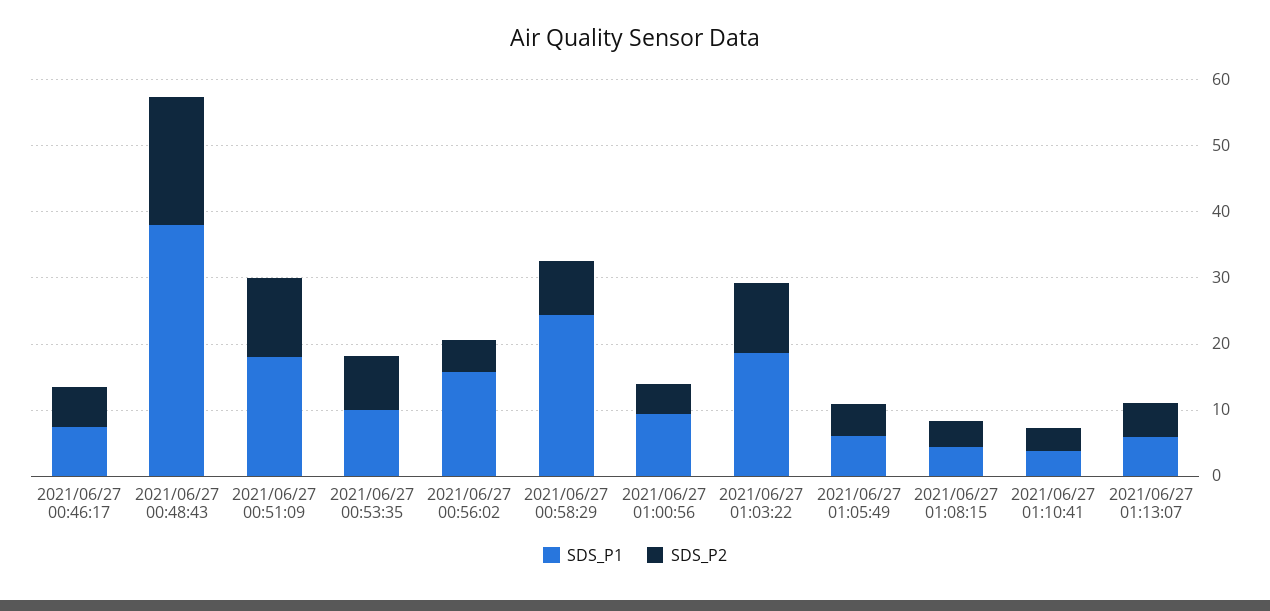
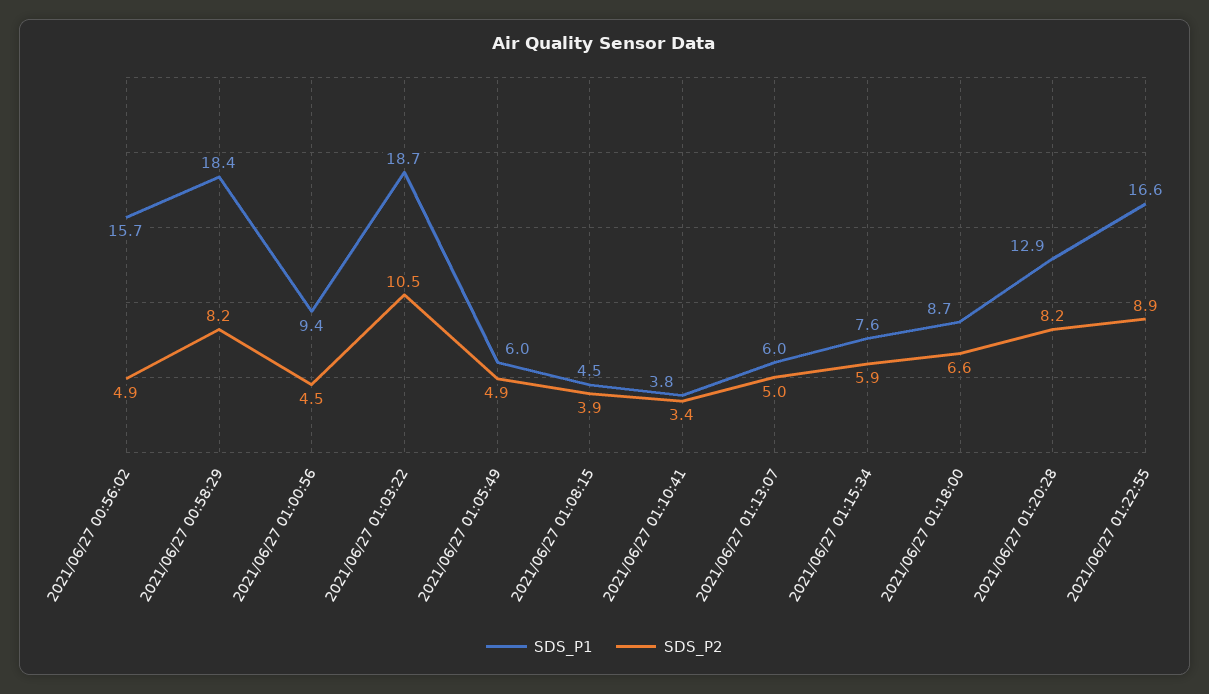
SDS_P1, 2021/06/27 00:46:17: 8 -> none
SDS_P2, 2021/06/27 00:46:17: 6 -> none
SDS_P1, 2021/06/27 00:48:43: 38 -> none
SDS_P2, 2021/06/27 00:48:43: 20 -> none
SDS_P1, 2021/06/27 00:51:09: 18 -> none
SDS_P2, 2021/06/27 00:51:09: 12 -> none
SDS_P1, 2021/06/27 00:53:35: 10 -> none
SDS_P2, 2021/06/27 00:53:35: 8 -> none
SDS_P1, 2021/06/27 00:58:29: 24 -> 18.4
SDS_P1, 2021/06/27 01:15:34: none -> 7.6
SDS_P2, 2021/06/27 01:15:34: none -> 5.9
SDS_P1, 2021/06/27 01:18:00: none -> 8.7
SDS_P2, 2021/06/27 01:18:00: none -> 6.6
SDS_P1, 2021/06/27 01:20:28: none -> 12.9
SDS_P2, 2021/06/27 01:20:28: none -> 8.2
SDS_P1, 2021/06/27 01:22:55: none -> 16.6
SDS_P2, 2021/06/27 01:22:55: none -> 8.9

